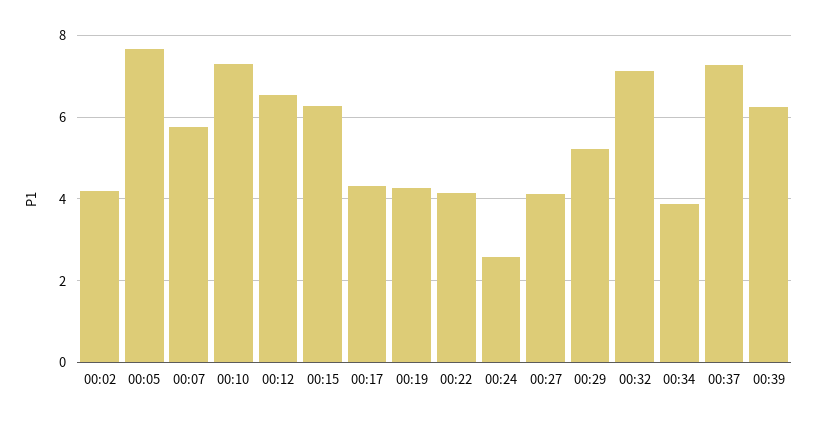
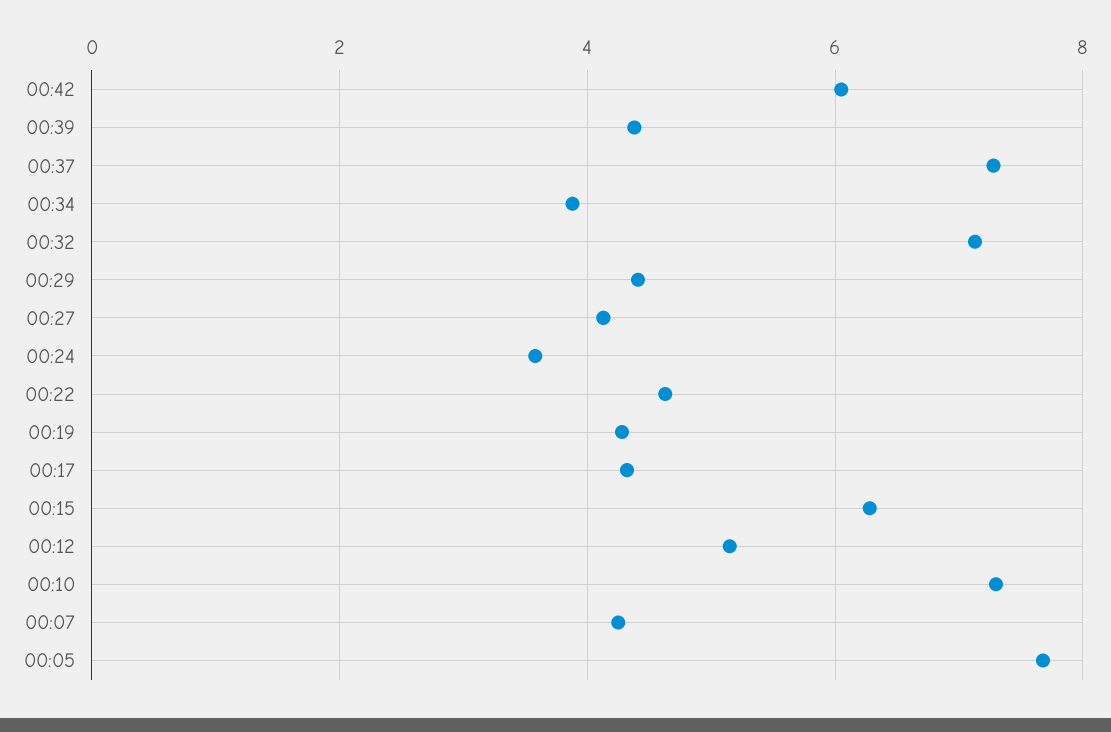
00:02: 4.2 -> none
00:07: 5.8 -> 4.2
00:12: 6.6 -> 5.2
00:22: 4.2 -> 4.6
00:24: 2.6 -> 3.6
00:29: 5.2 -> 4.4
00:39: 6.2 -> 4.4
00:42: none -> 6

